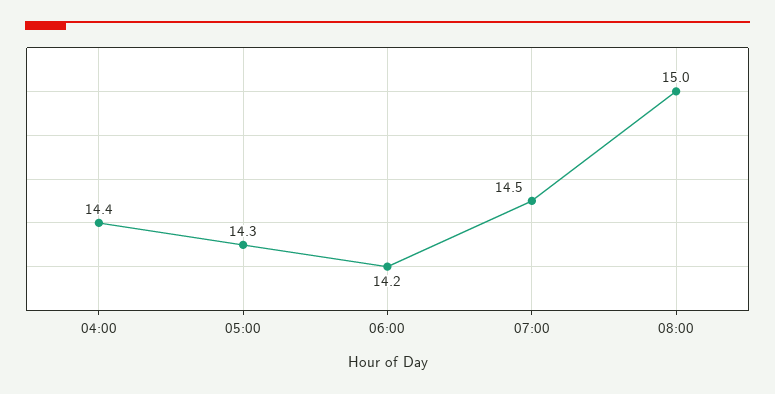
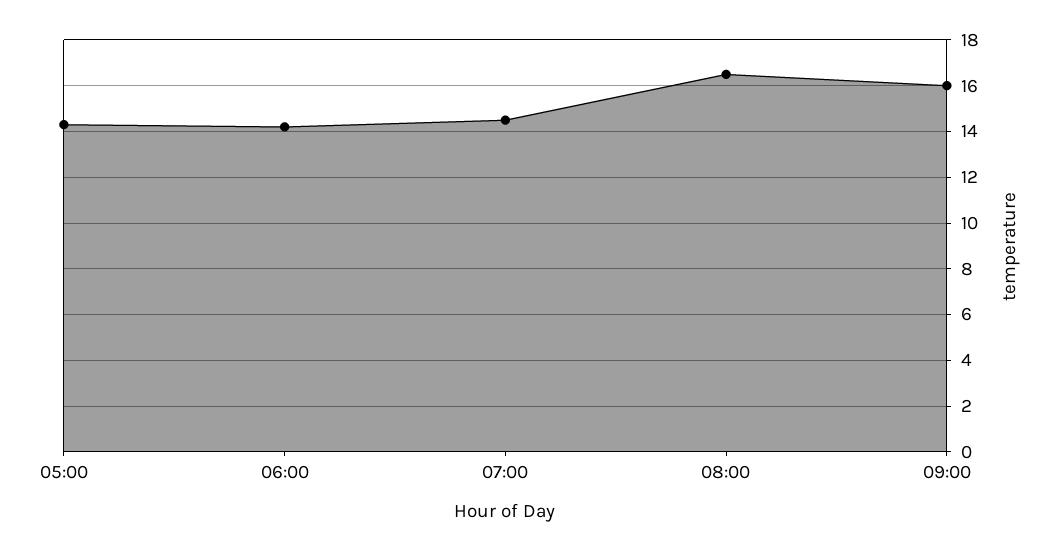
04:00: 14.4 -> none
08:00: 15 -> 16.5
09:00: none -> 16

